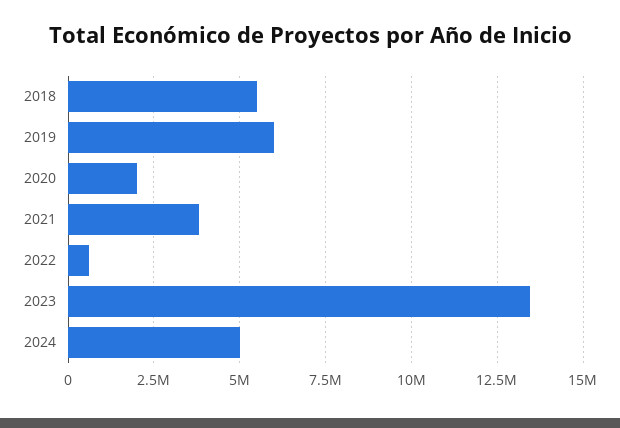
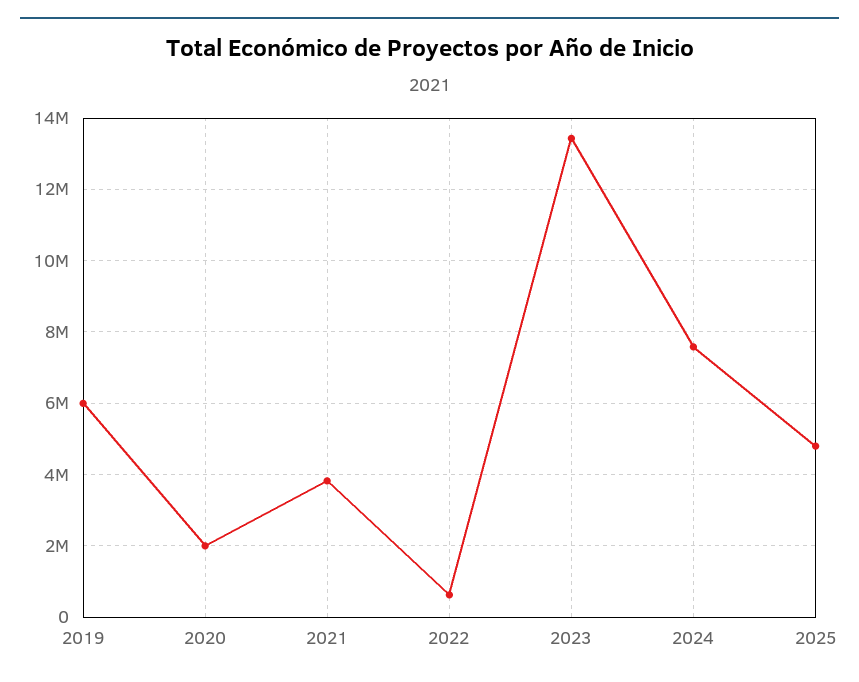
2018: 5500000 -> none
2024: 5000000 -> 7600000
2025: none -> 4800000

